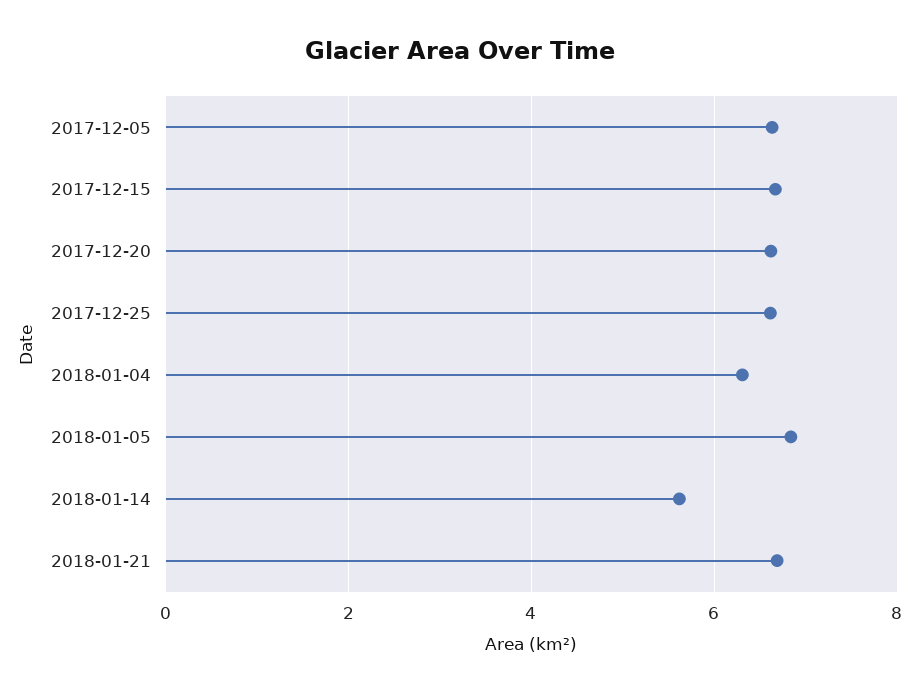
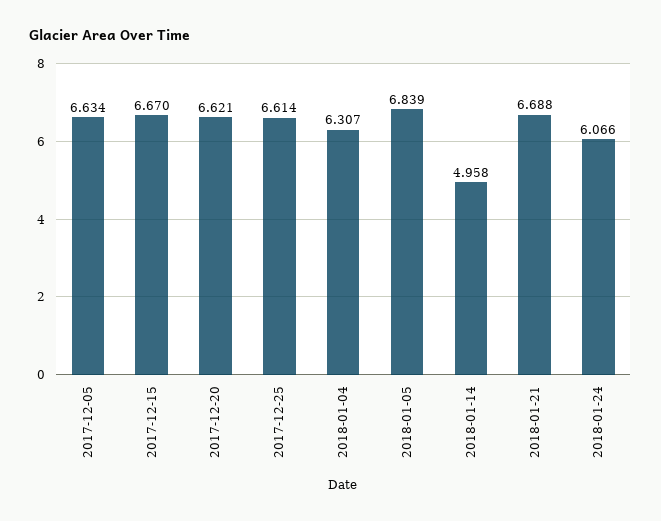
2018-01-14: 5.6 -> 4.958
2018-01-24: none -> 6.066

